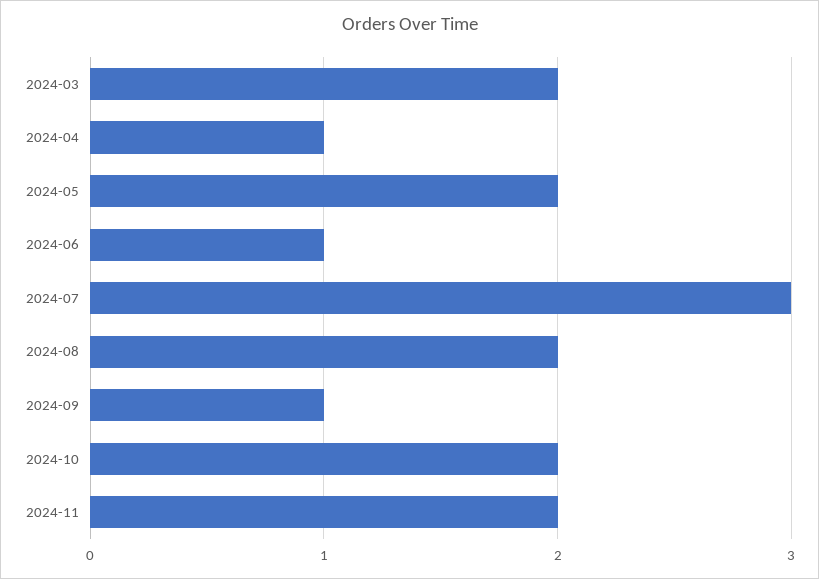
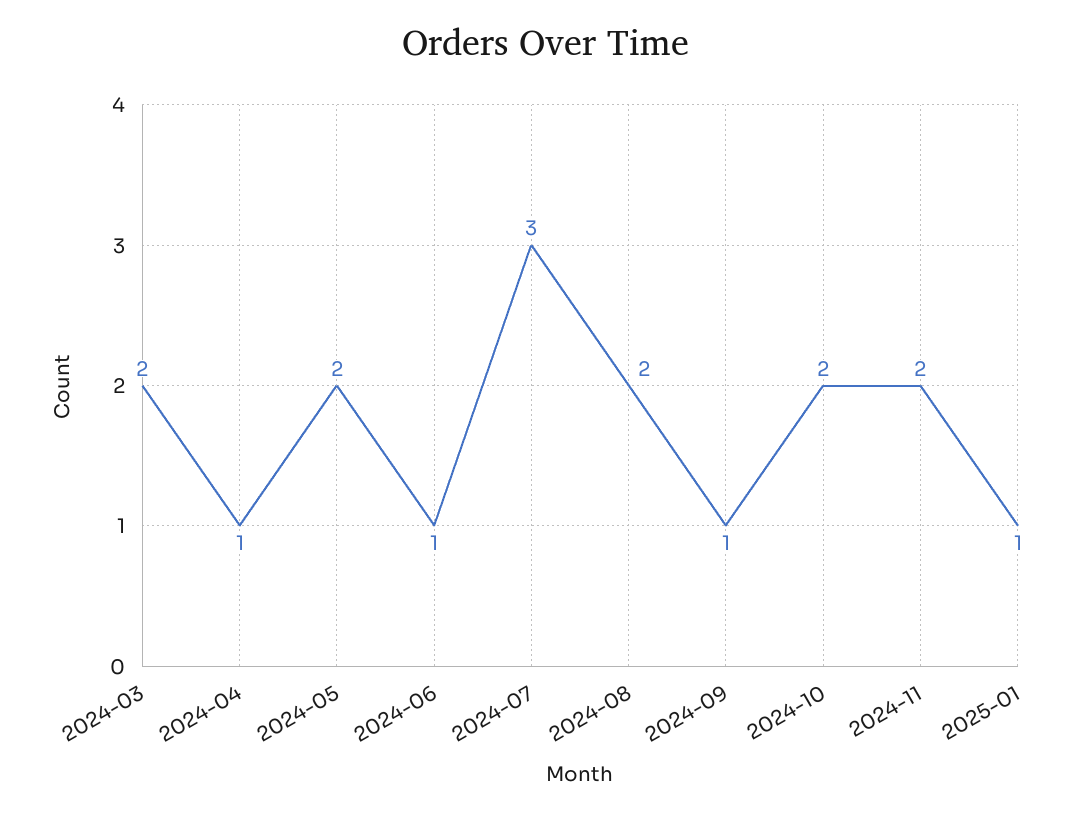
2025-01: none -> 1

